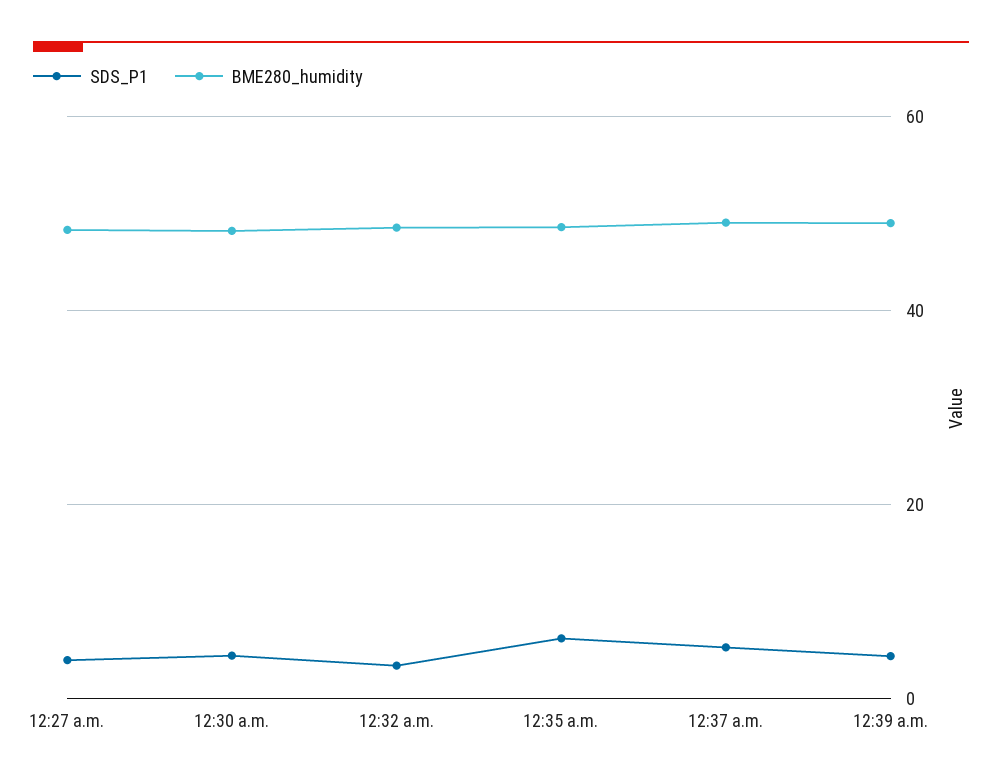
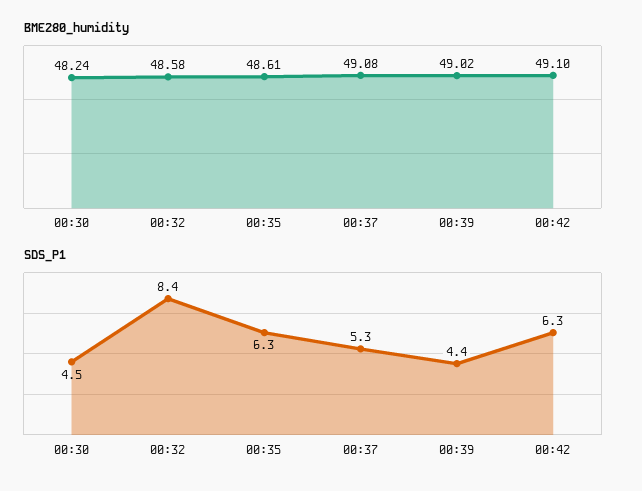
SDS_P1, 12:27 a.m.: 4 -> none
BME280_humidity, 12:27 a.m.: 48 -> none
SDS_P1, 12:32 a.m.: 4 -> 8.4
BME280_humidity, 00:42: none -> 49.1
SDS_P1, 00:42: none -> 6.3

